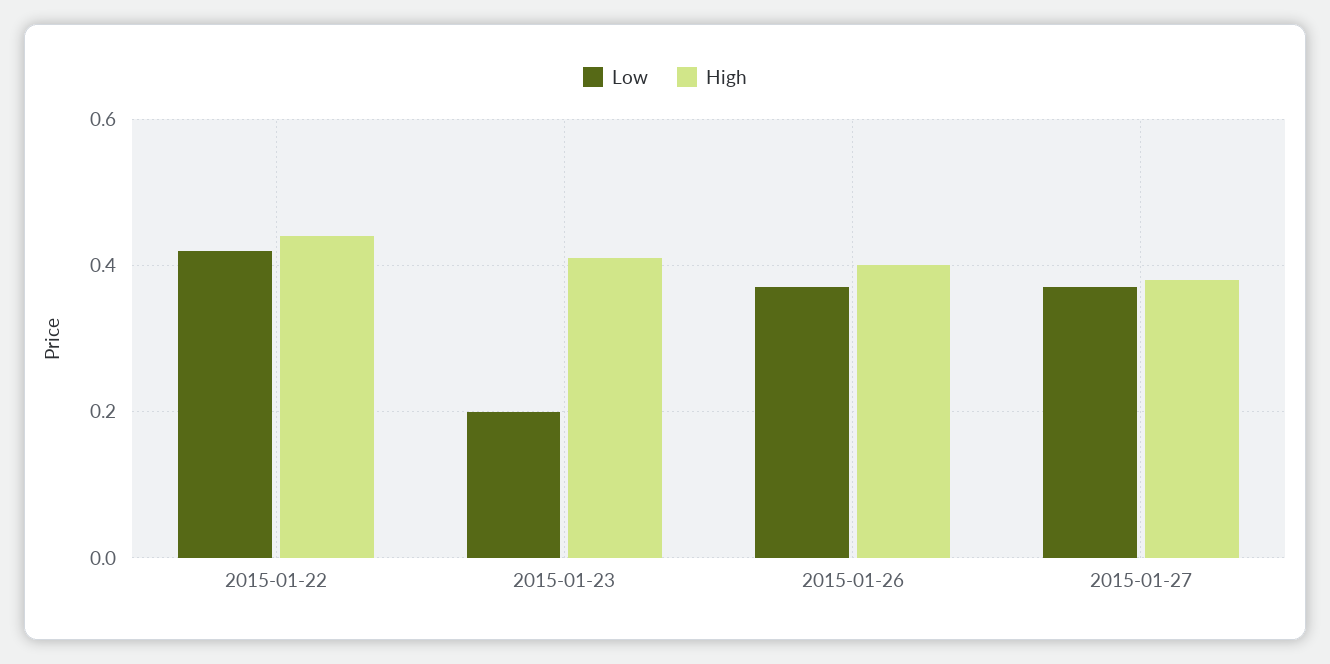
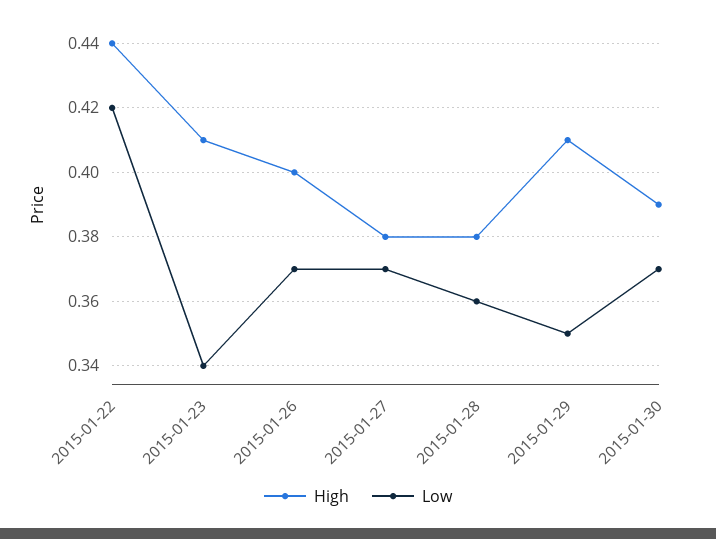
Low, 2015-01-23: 0.2 -> 0.34
High, 2015-01-28: none -> 0.38
Low, 2015-01-28: none -> 0.36
High, 2015-01-29: none -> 0.41
Low, 2015-01-29: none -> 0.35
High, 2015-01-30: none -> 0.39
Low, 2015-01-30: none -> 0.37

